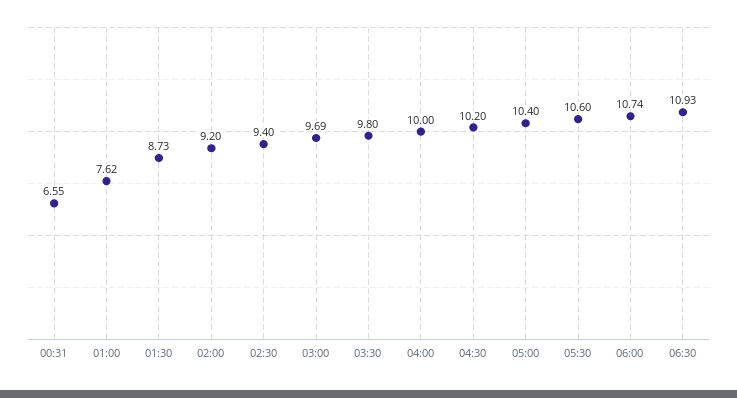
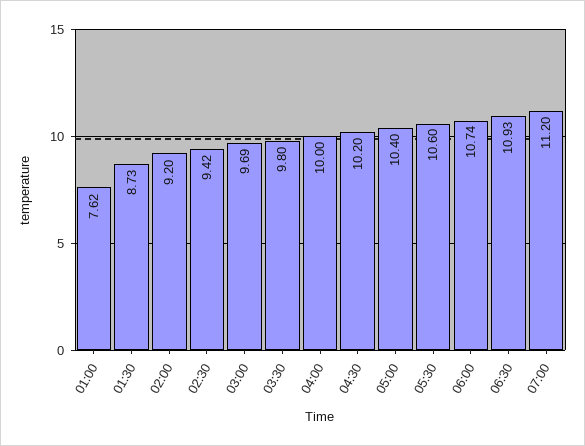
00:31: 6.55 -> none
02:30: 9.4 -> 9.42
07:00: none -> 11.2

